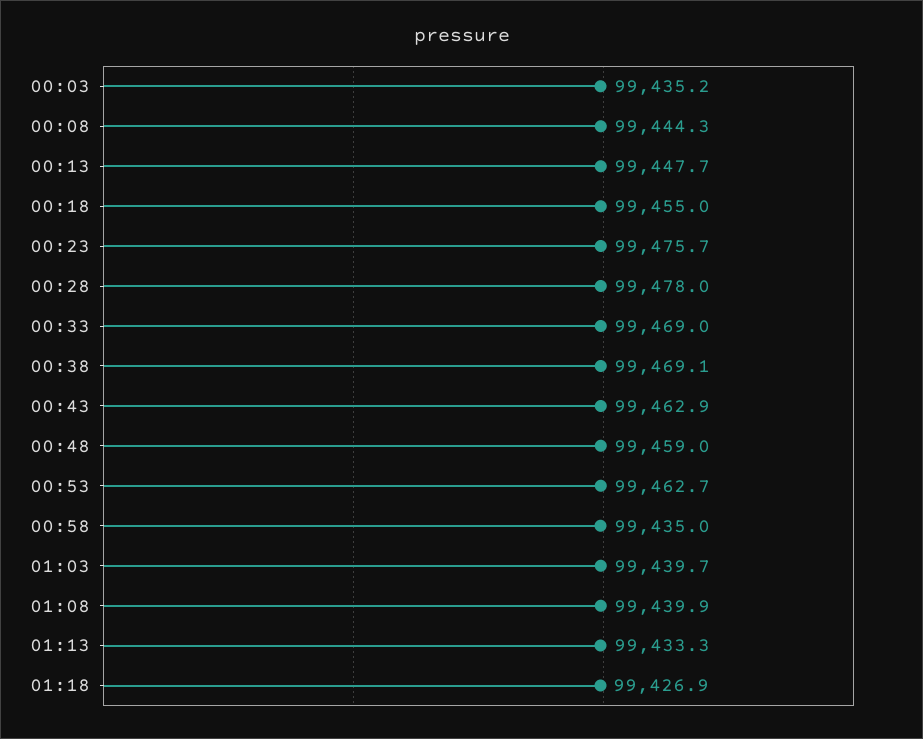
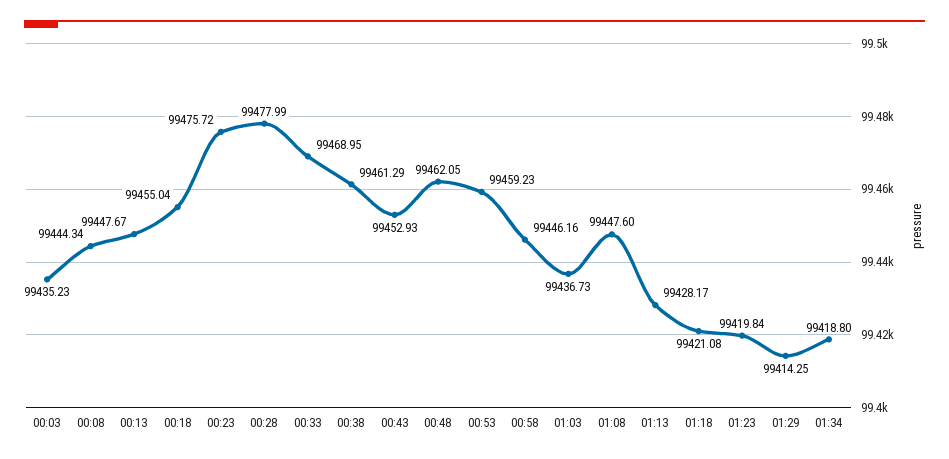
00:38: 99469.1 -> 99461.29
00:43: 99462.9 -> 99452.93
00:48: 99459 -> 99462.05
00:53: 99462.7 -> 99459.23
00:58: 99435 -> 99446.16
01:03: 99439.7 -> 99436.73
01:08: 99439.9 -> 99447.6
01:13: 99433.3 -> 99428.17
01:18: 99426.9 -> 99421.08
01:23: none -> 99419.84
01:29: none -> 99414.25
01:34: none -> 99418.8

